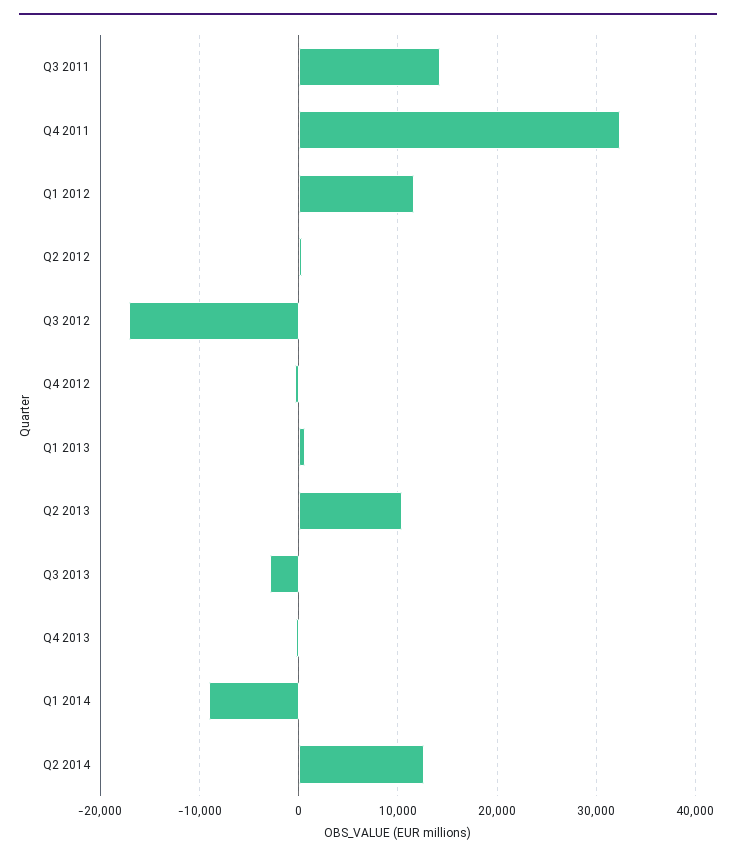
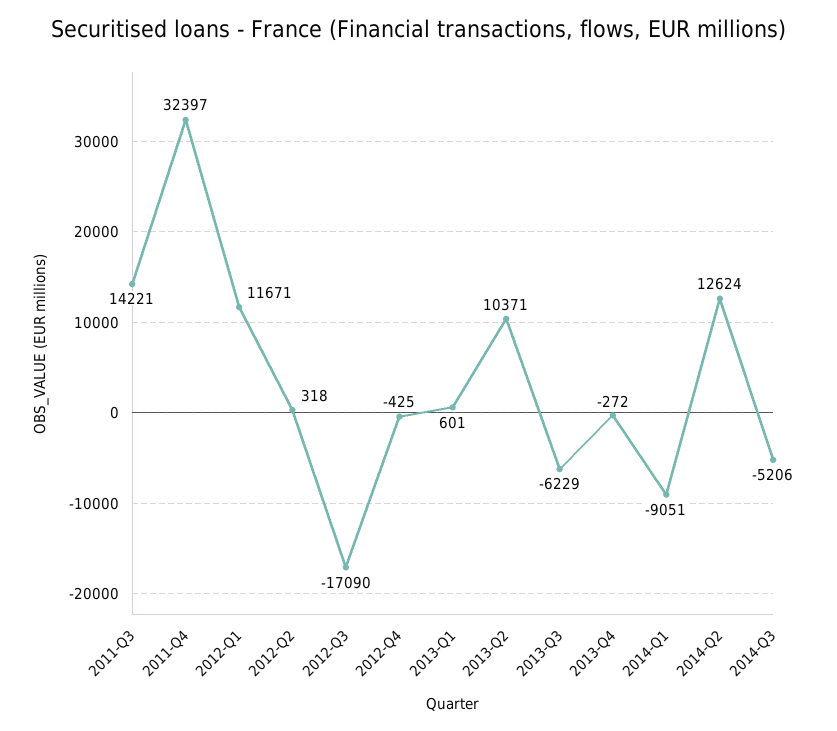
Q3 2013: -3000 -> -6229
2014-Q3: none -> -5206

